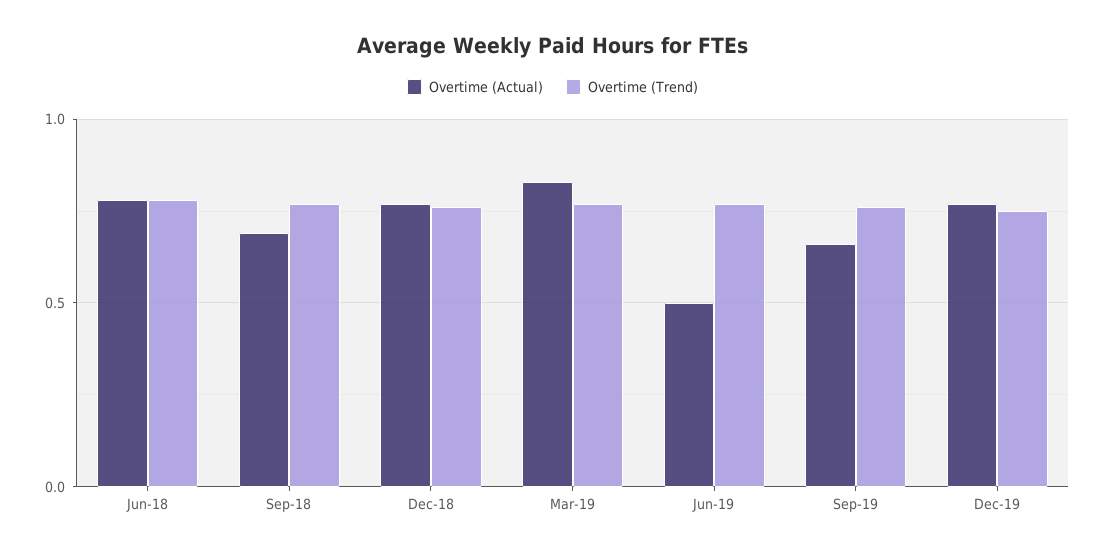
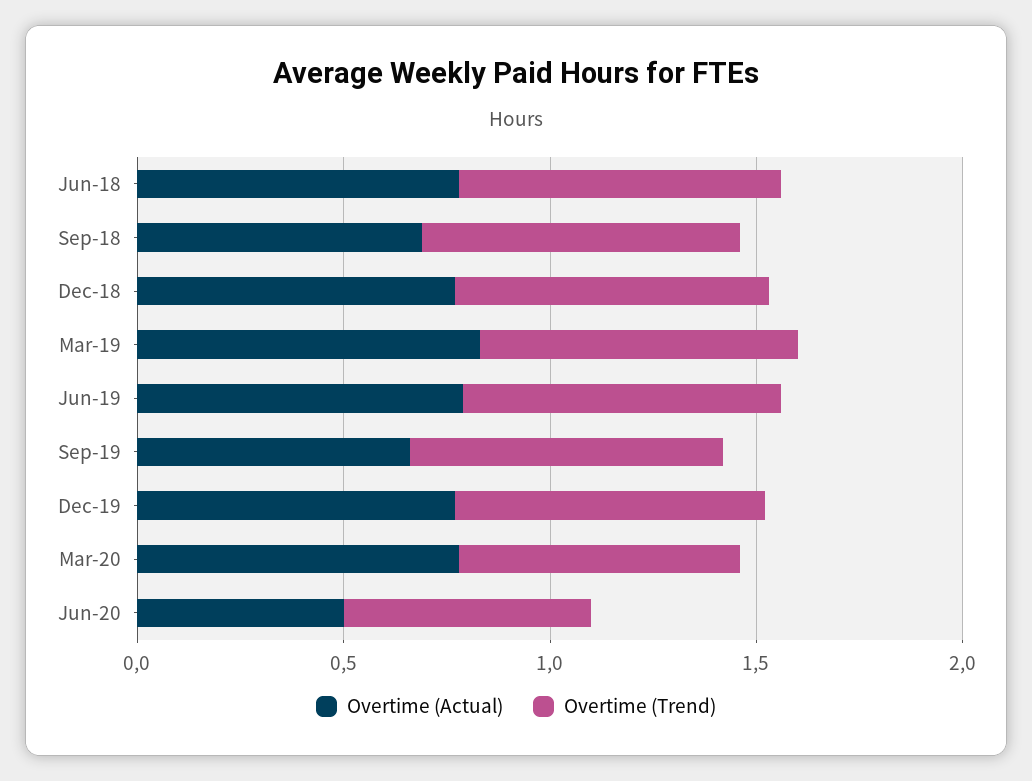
Overtime (Actual), Jun-19: 0.5 -> 0.8
Overtime (Actual), Mar-20: none -> 0.8
Overtime (Trend), Mar-20: none -> 0.7
Overtime (Actual), Jun-20: none -> 0.5
Overtime (Trend), Jun-20: none -> 0.6

